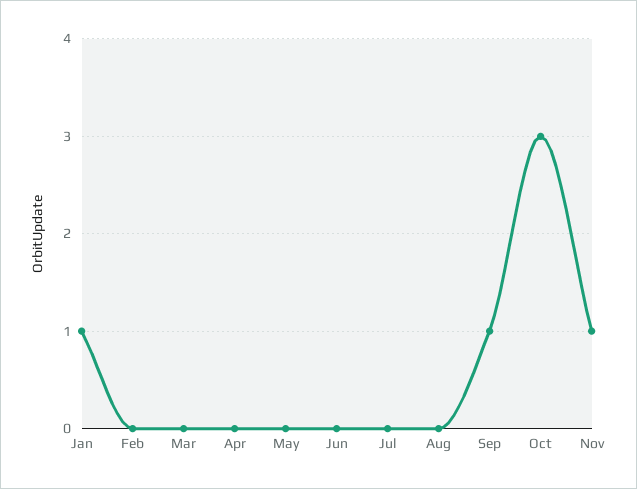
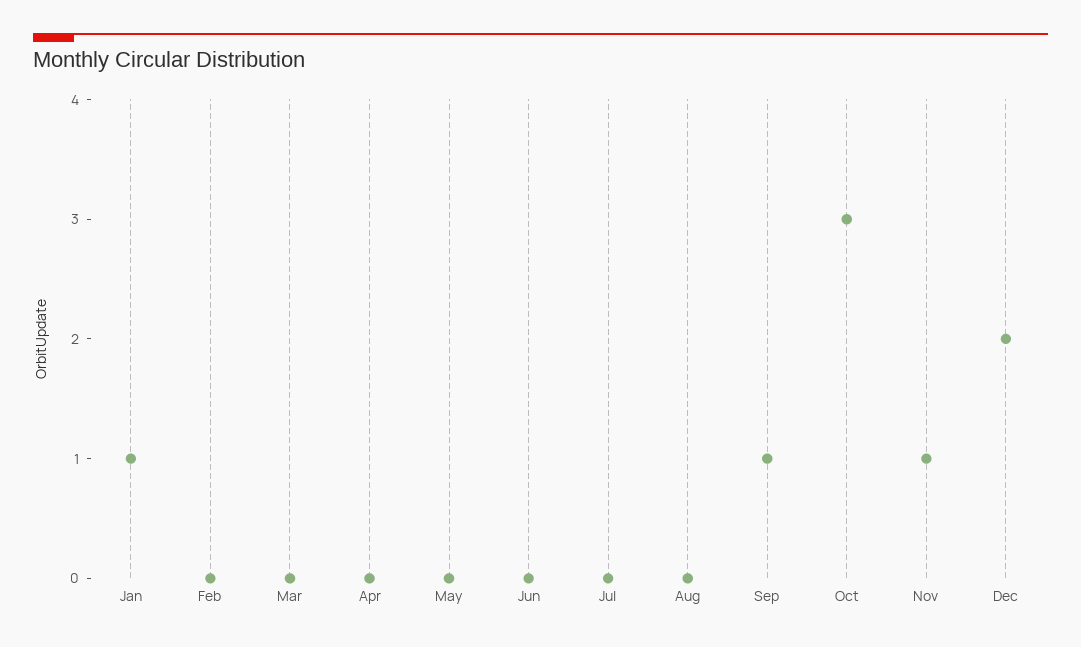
Dec: none -> 2

